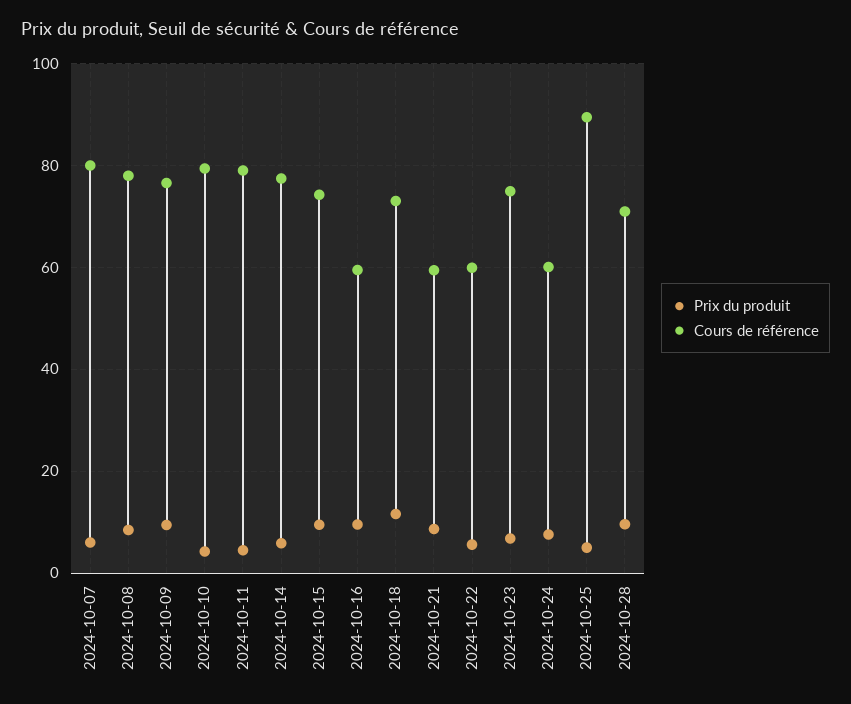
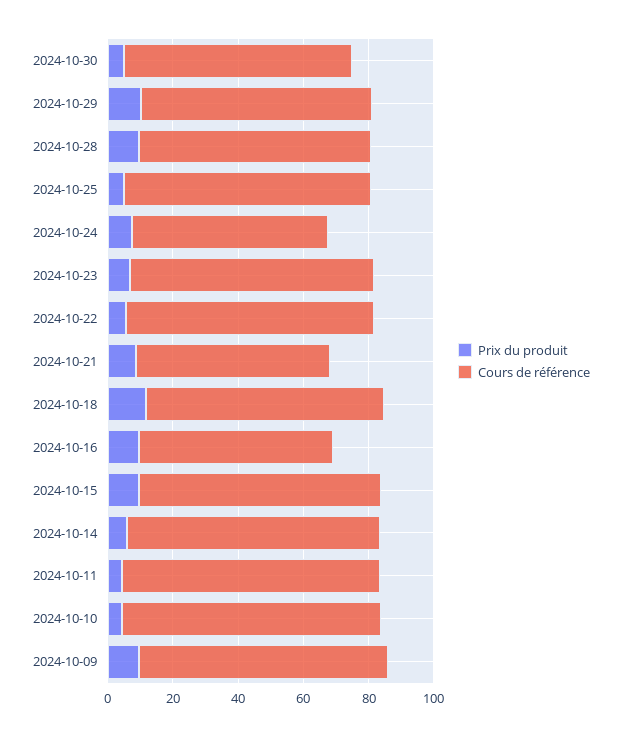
Prix du produit, 2024-10-07: 6 -> none
Cours de référence, 2024-10-07: 80 -> none
Prix du produit, 2024-10-08: 8 -> none
Cours de référence, 2024-10-08: 78 -> none
Cours de référence, 2024-10-22: 60 -> 75
Cours de référence, 2024-10-25: 90 -> 75
Prix du produit, 2024-10-30: none -> 5
Cours de référence, 2024-10-30: none -> 70
Prix du produit, 2024-10-29: none -> 10
Cours de référence, 2024-10-29: none -> 70

